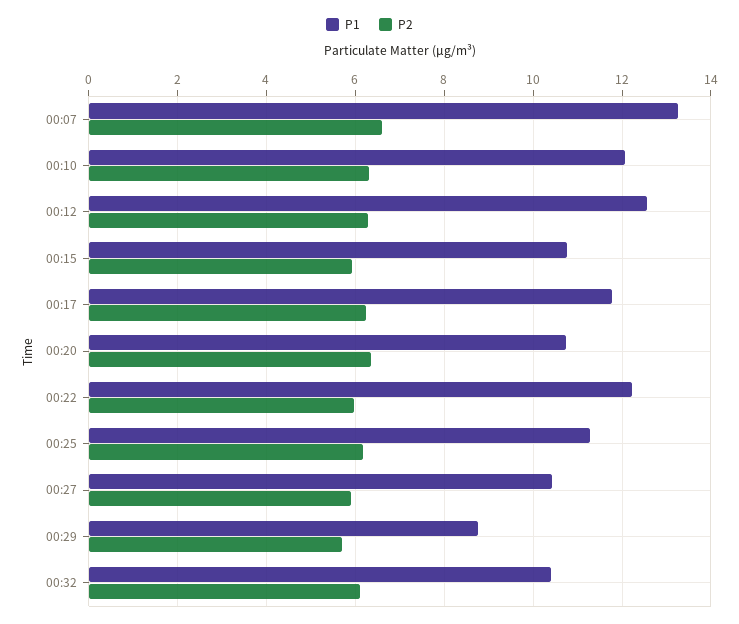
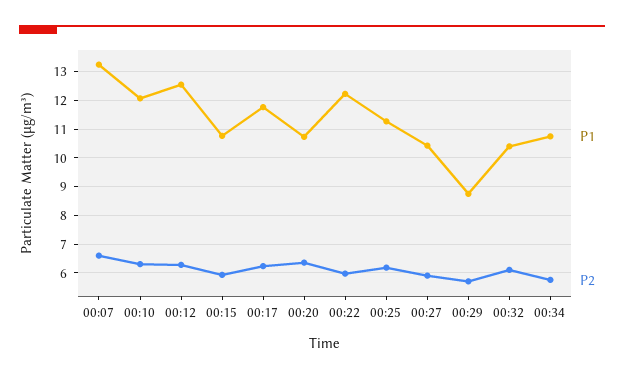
P1, 00:34: none -> 10.75
P2, 00:34: none -> 5.75

